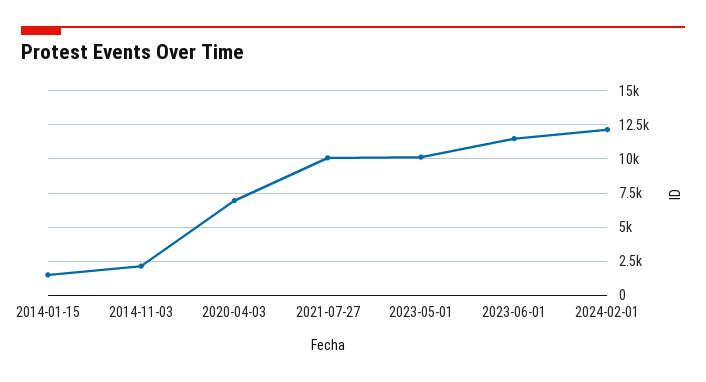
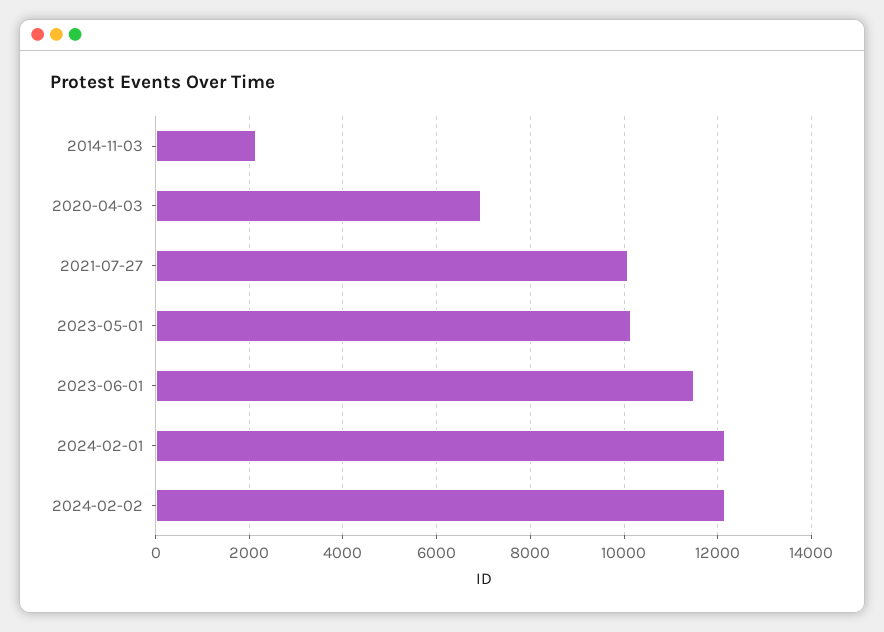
2014-01-15: 1500 -> none
2024-02-02: none -> 12200

